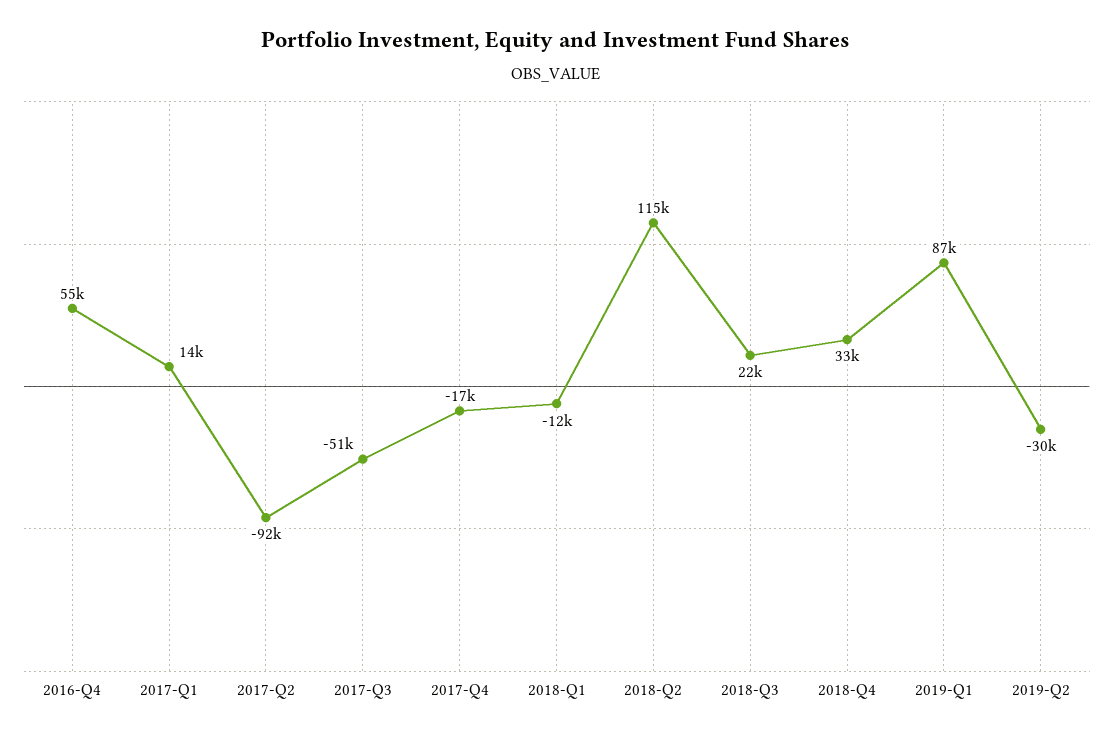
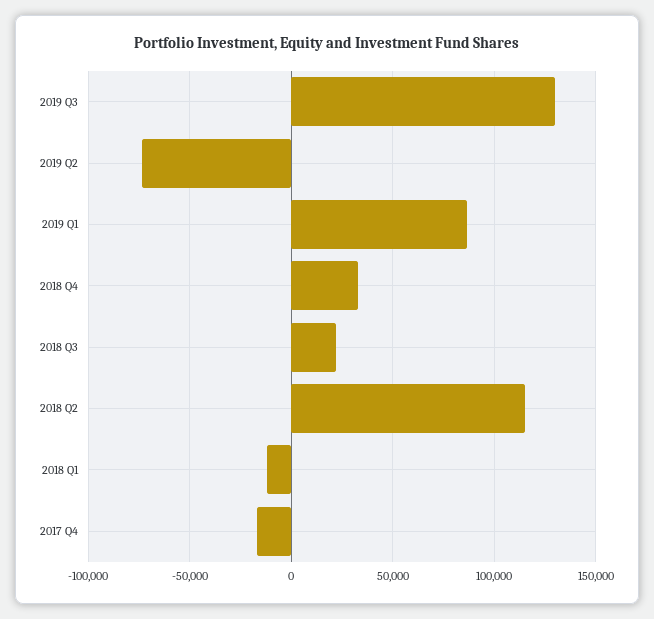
2016-Q4: 55000 -> none
2017-Q1: 14000 -> none
2017-Q2: -92000 -> none
2017-Q3: -51000 -> none
2019-Q2: -30000 -> -75000
2019 Q3: none -> 130000

